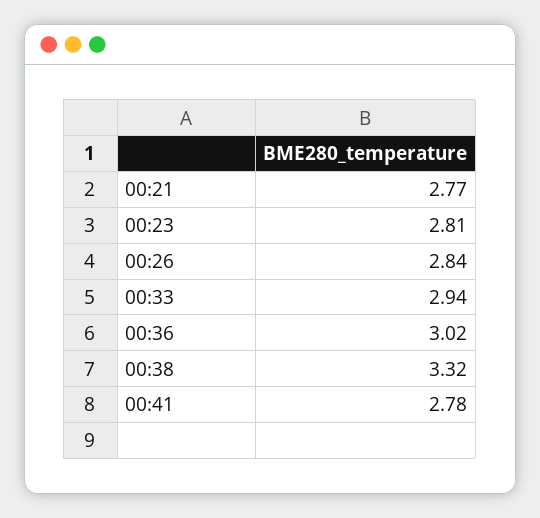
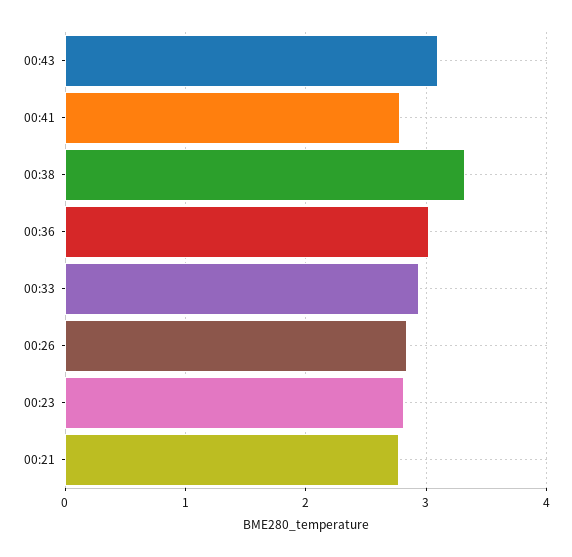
00:43: none -> 3.1

